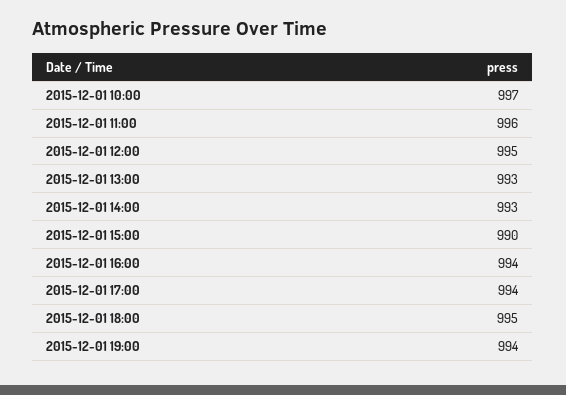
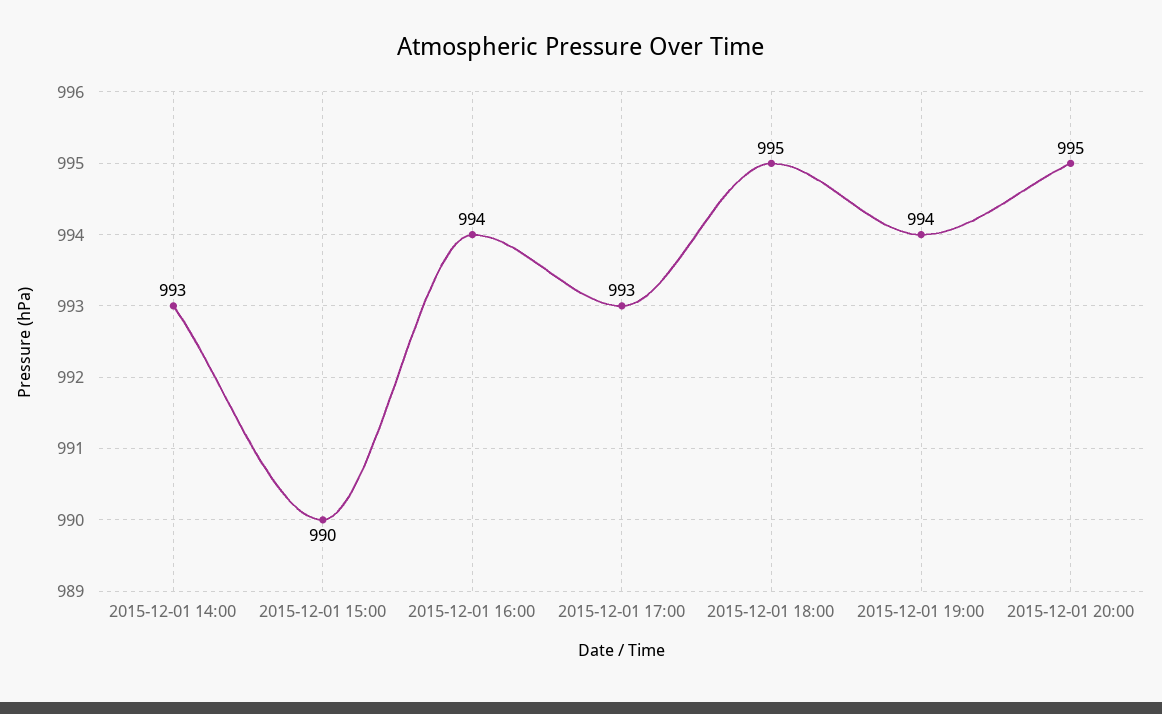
2015-12-01 10:00: 997 -> none
2015-12-01 11:00: 996 -> none
2015-12-01 12:00: 995 -> none
2015-12-01 13:00: 993 -> none
2015-12-01 17:00: 994 -> 993
2015-12-01 20:00: none -> 995

